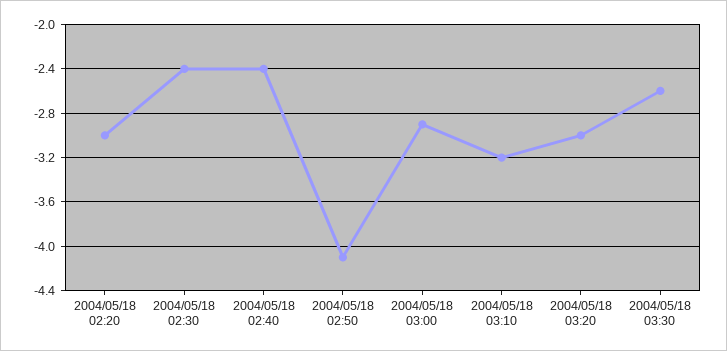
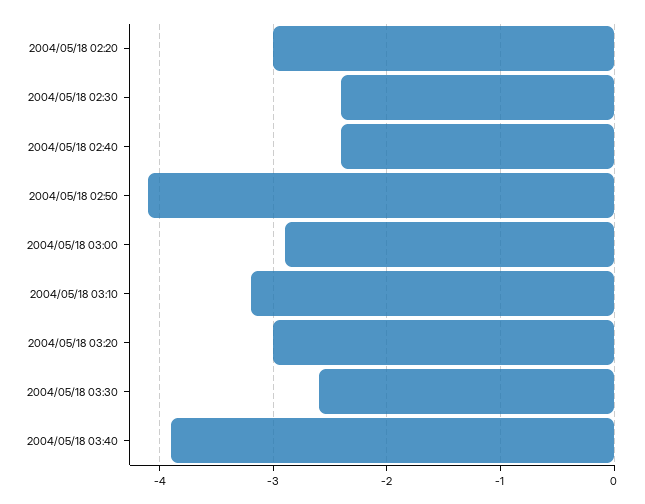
2004/05/18 03:40: none -> -3.9

